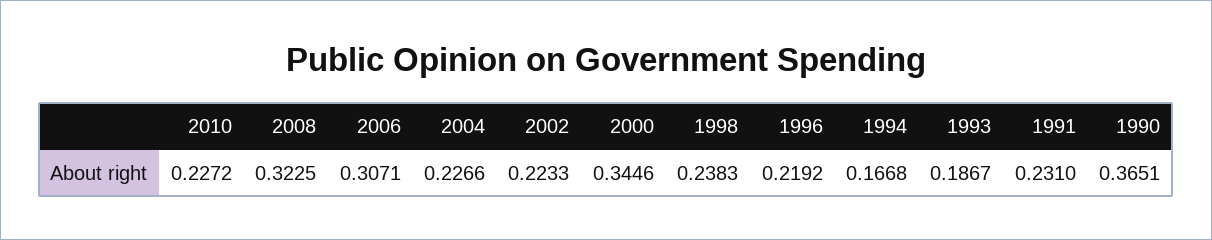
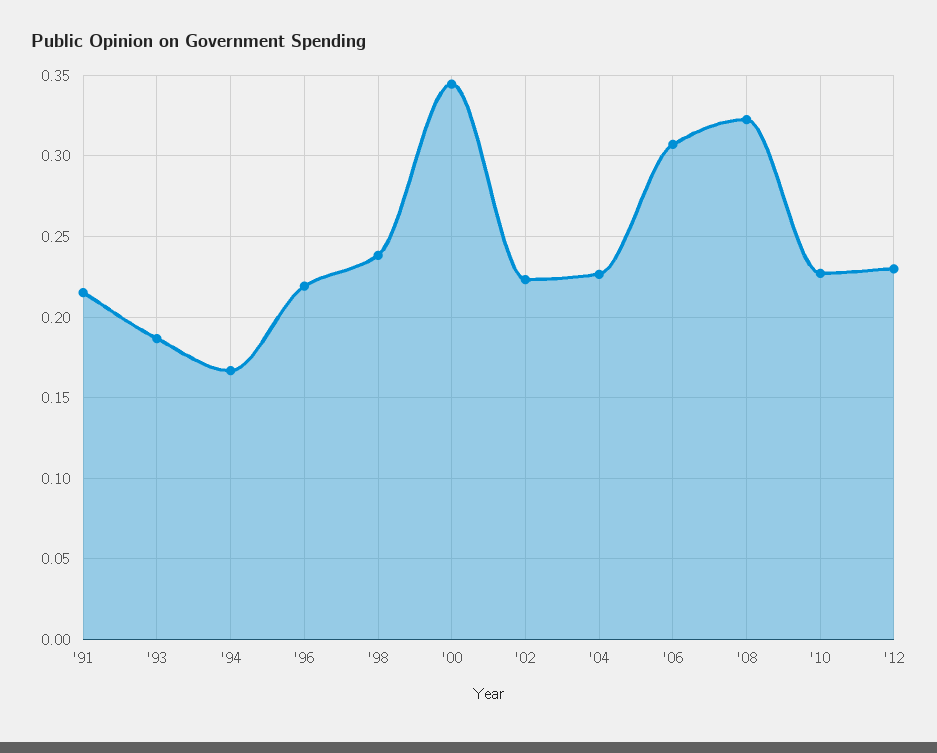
1991: 0.231 -> 0.215
1990: 0.3651 -> none
'12: none -> 0.23

